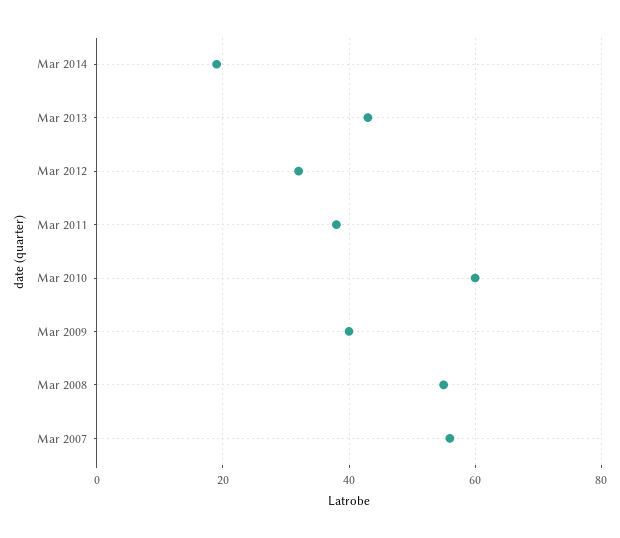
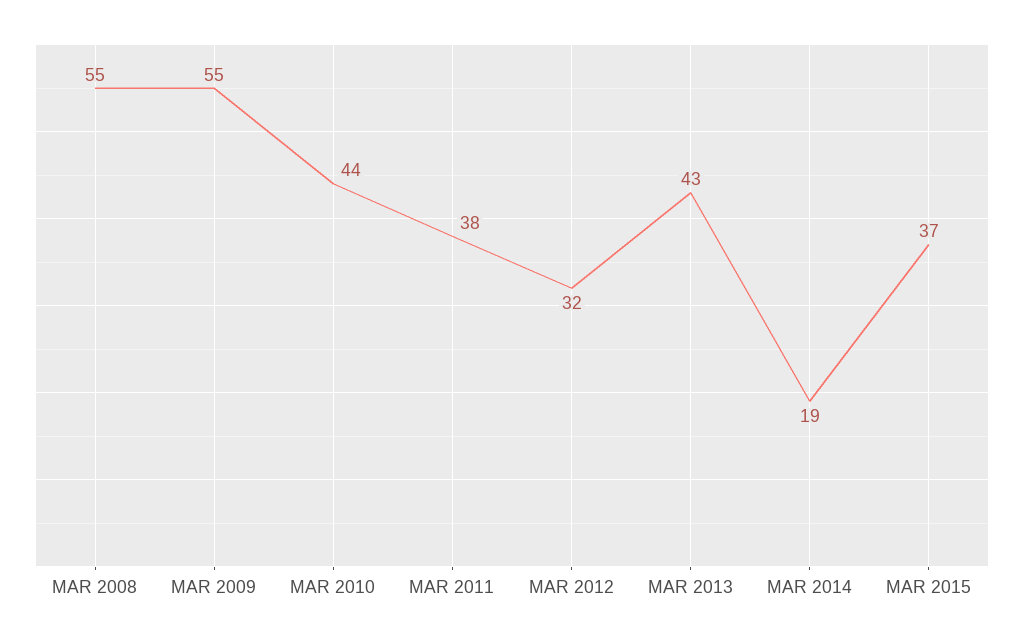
Mar 2010: 60 -> 44
Mar 2009: 40 -> 55
Mar 2007: 55 -> none
MAR 2015: none -> 37

